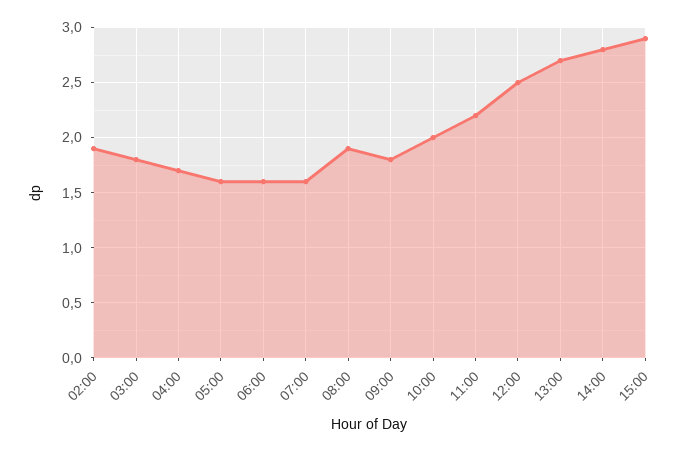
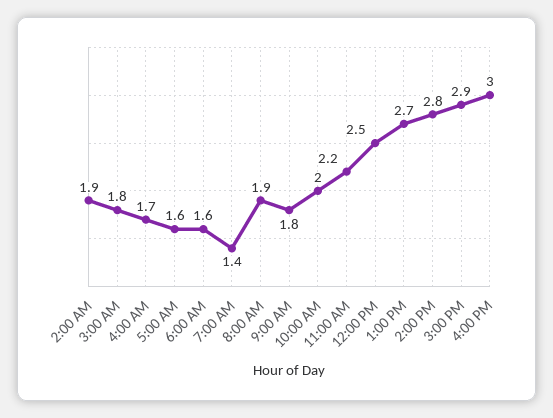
07:00: 1.6 -> 1.4
4:00 PM: none -> 3

